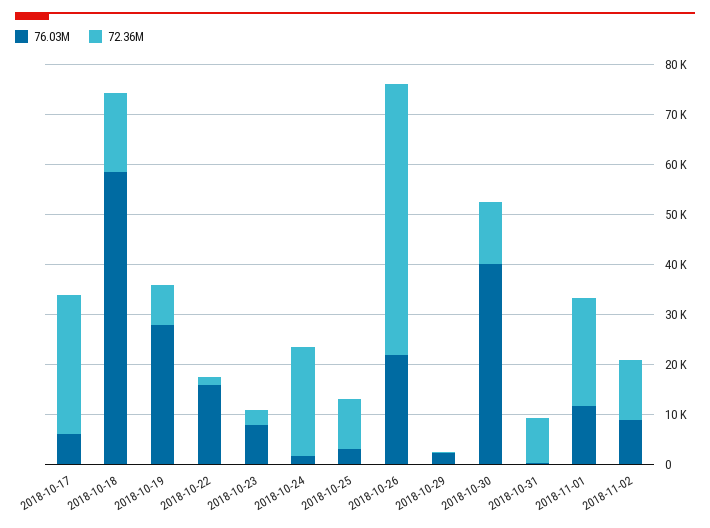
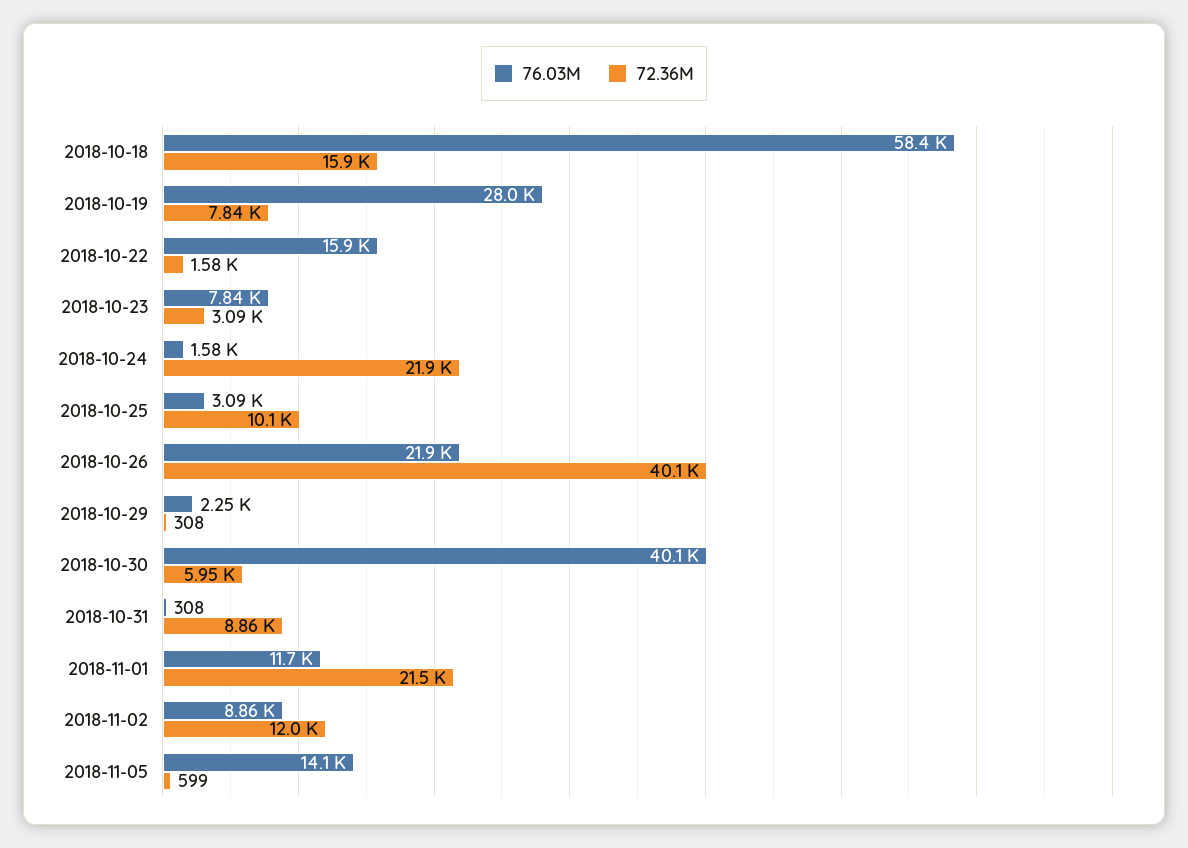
76.03M, 2018-10-17: 6000 -> none
72.36M, 2018-10-17: 28000 -> none
72.36M, 2018-10-26: 54000 -> 40100
72.36M, 2018-10-30: 12000 -> 5950
76.03M, 2018-11-05: none -> 14100
72.36M, 2018-11-05: none -> 599

